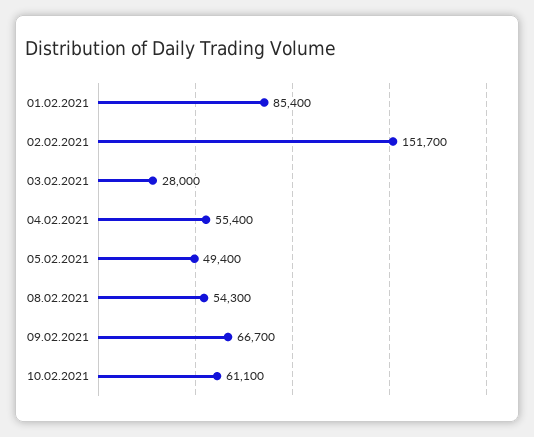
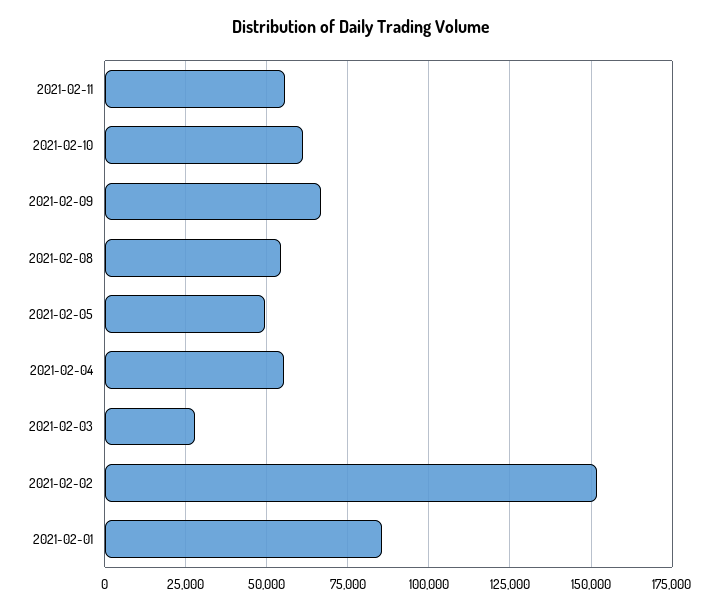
2021-02-11: none -> 55000

